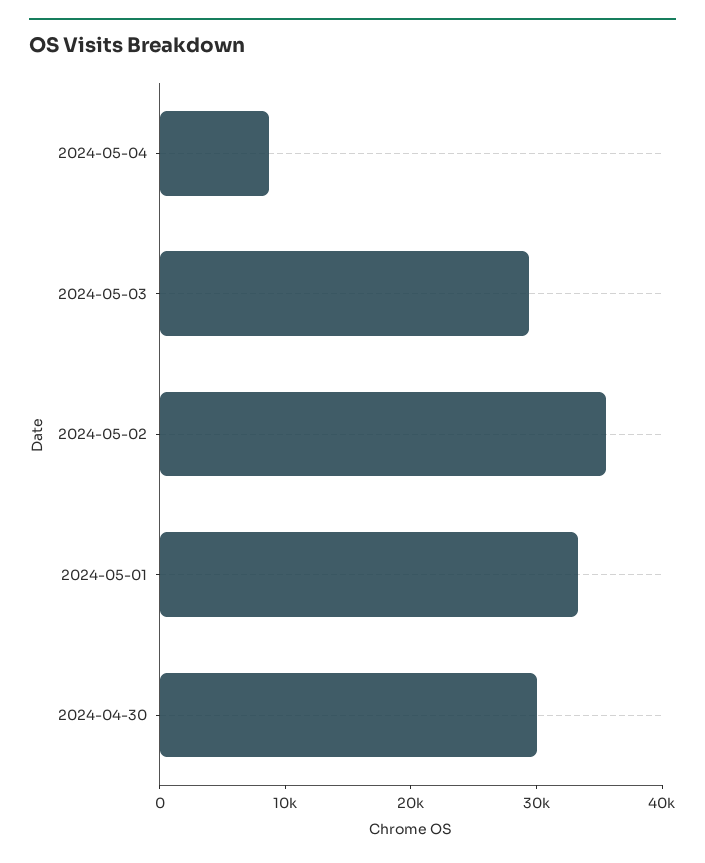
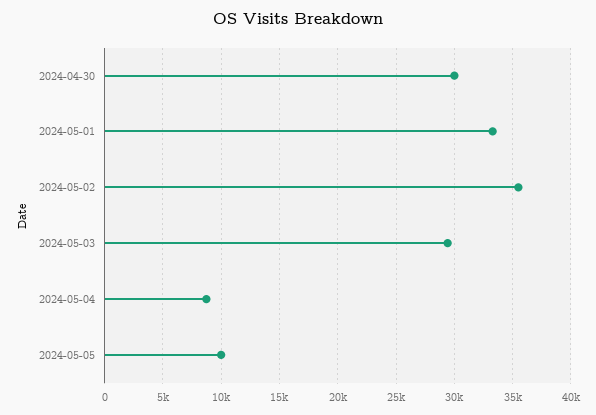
2024-05-05: none -> 10000

